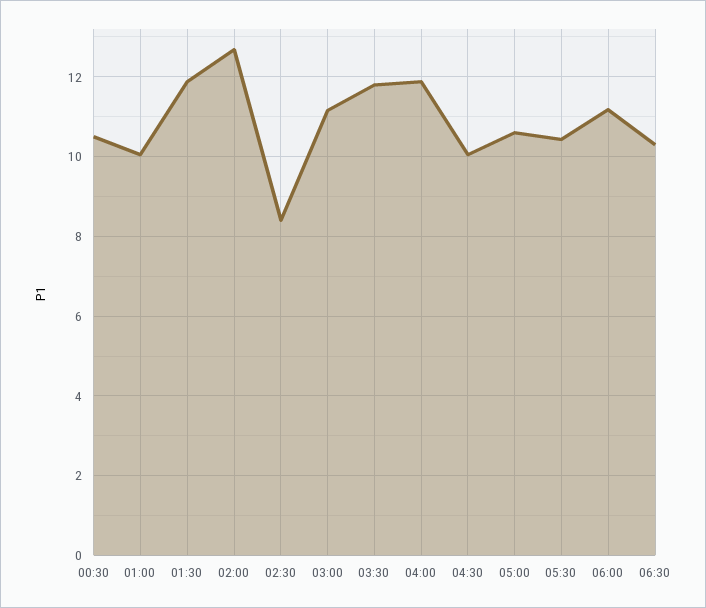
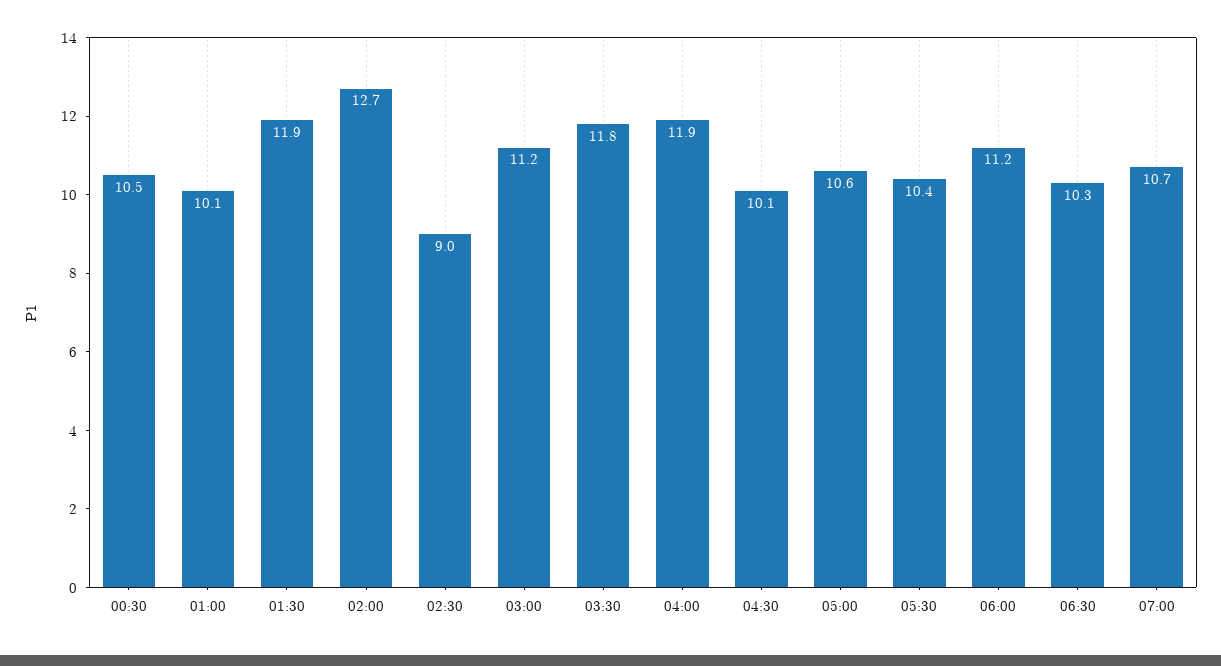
02:30: 8.4 -> 9
07:00: none -> 10.7

